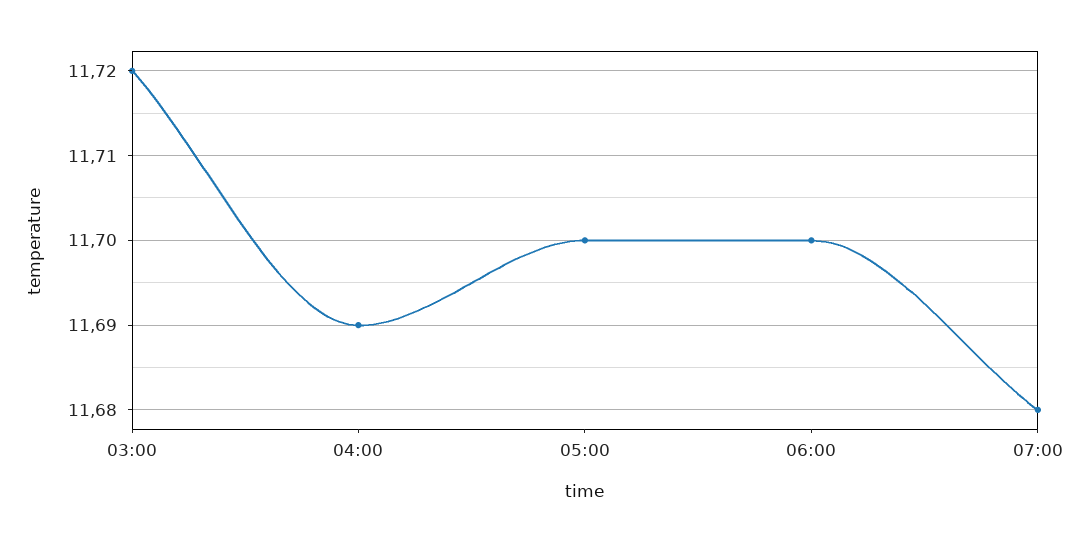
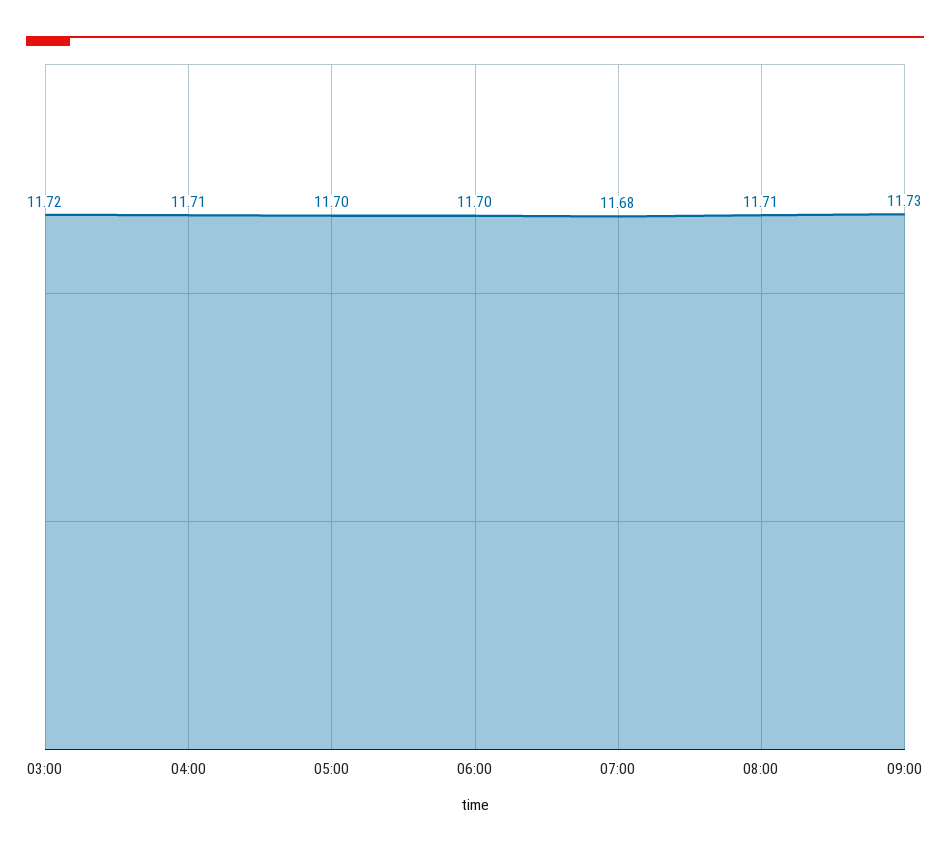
04:00: 11.69 -> 11.71
08:00: none -> 11.71
09:00: none -> 11.73

